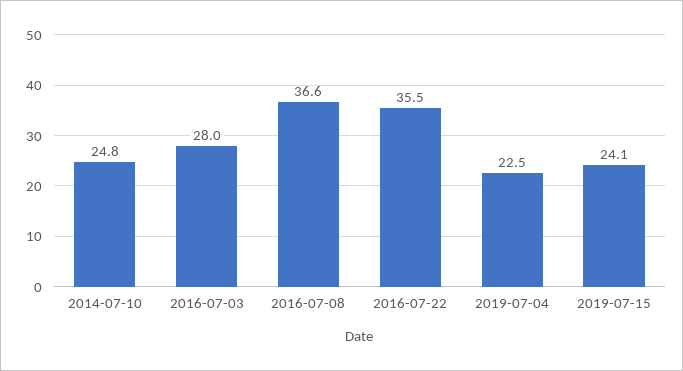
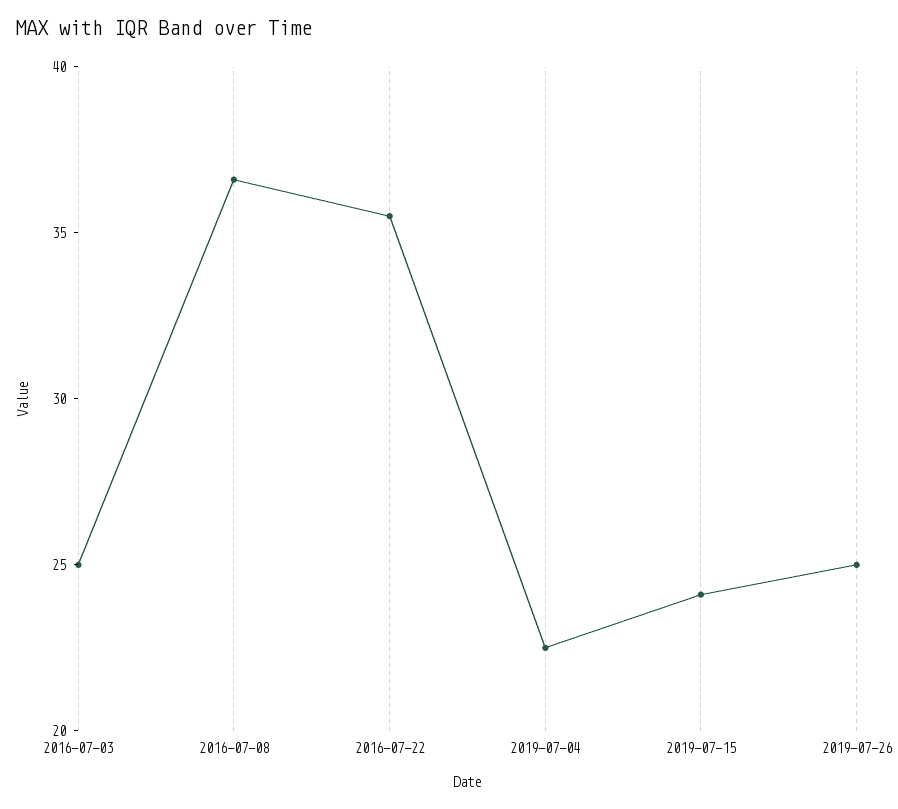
2014-07-10: 24.8 -> none
2016-07-03: 28 -> 25
2019-07-26: none -> 25

